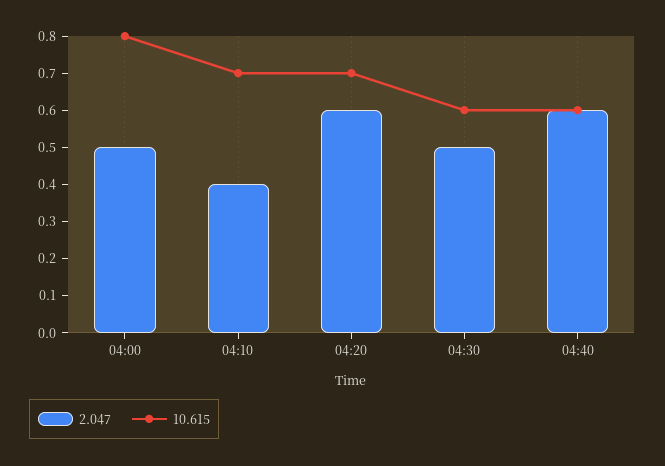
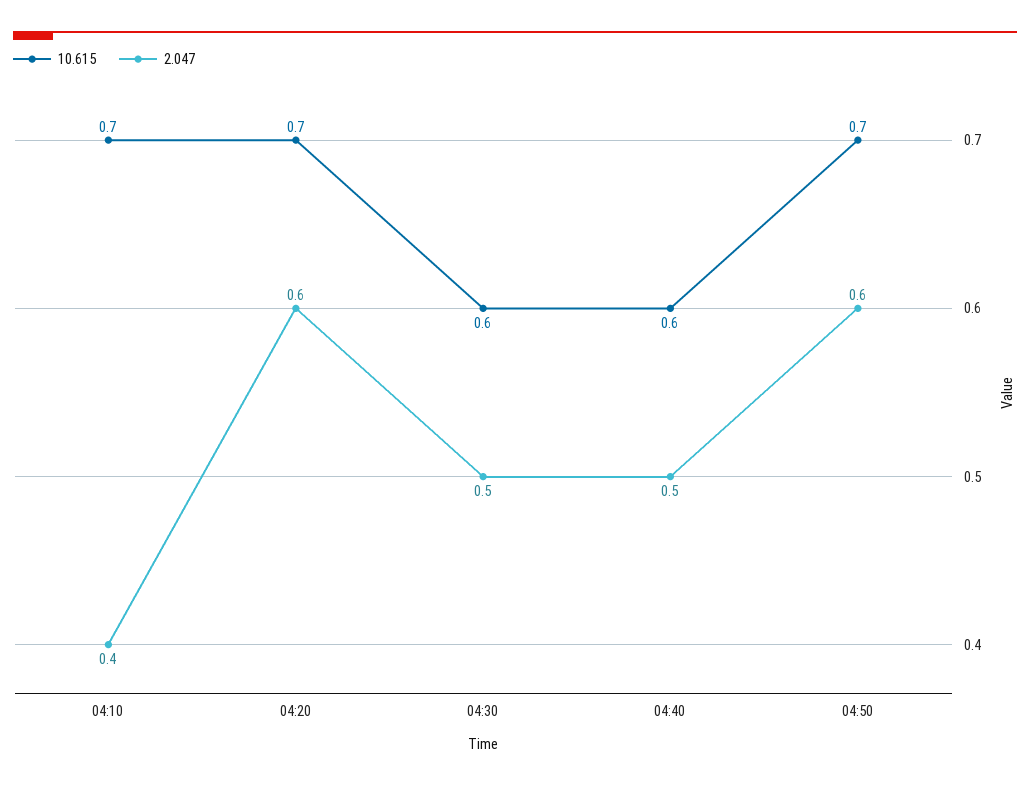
2.047, 04:00: 0.5 -> none
10.615, 04:00: 0.8 -> none
2.047, 04:40: 0.6 -> 0.5
10.615, 04:50: none -> 0.7
2.047, 04:50: none -> 0.6

